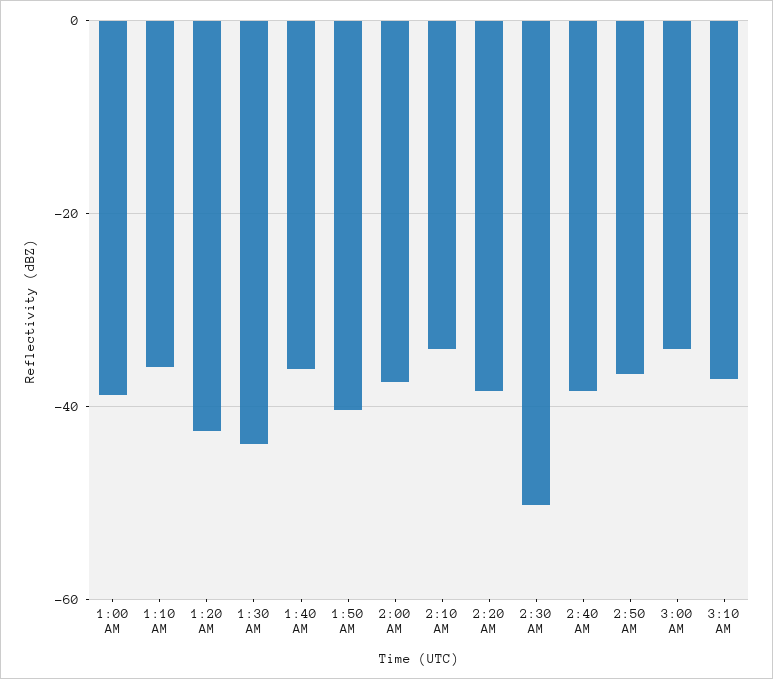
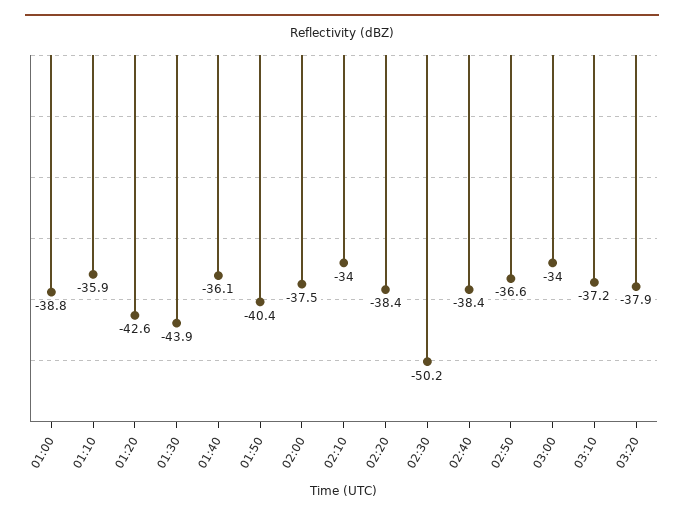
03:20: none -> -37.9

